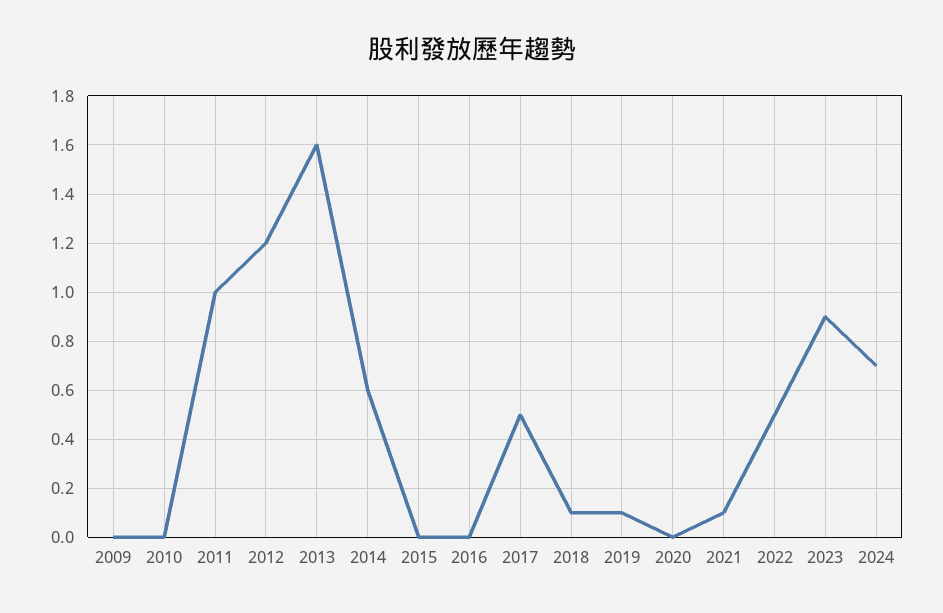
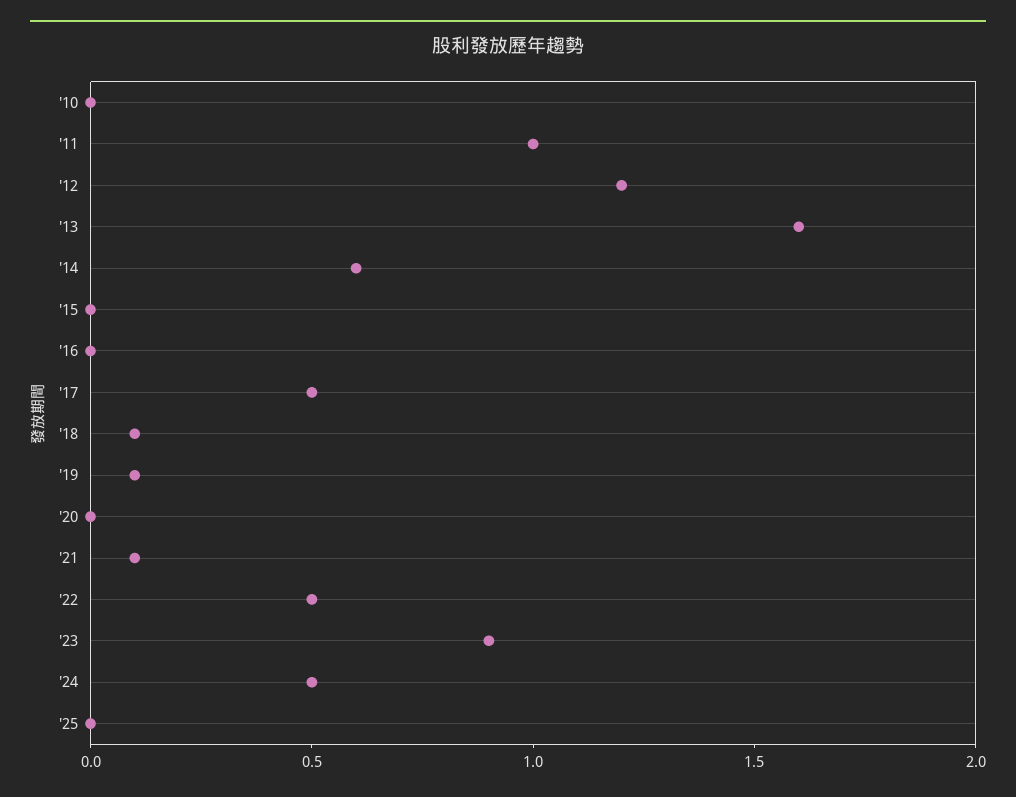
2009: 0 -> none
2024: 0.7 -> 0.5
'25: none -> 0

